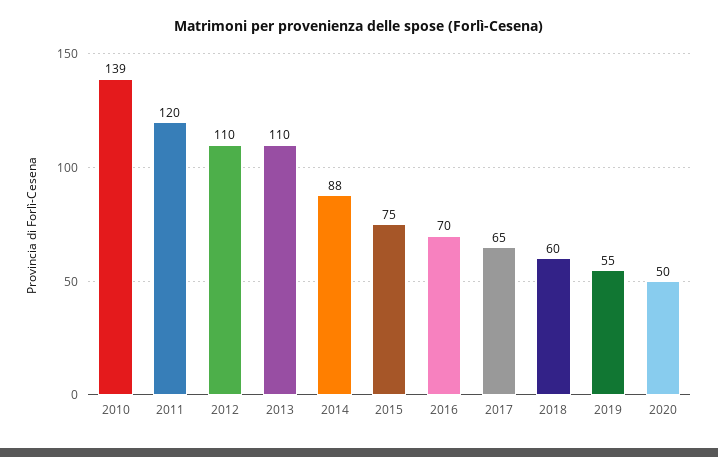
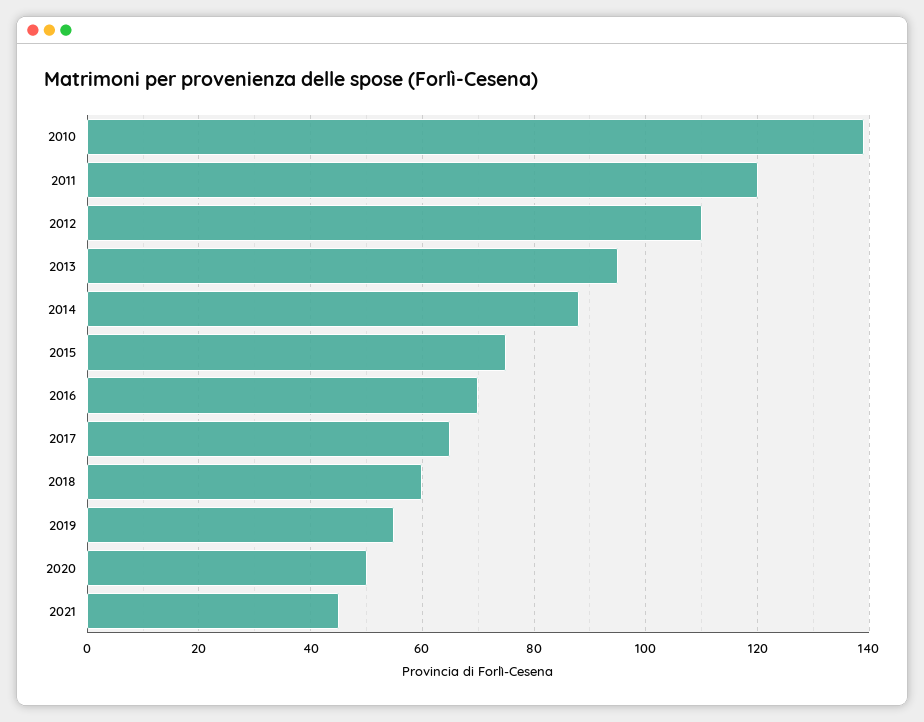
2013: 110 -> 95
2021: none -> 45

